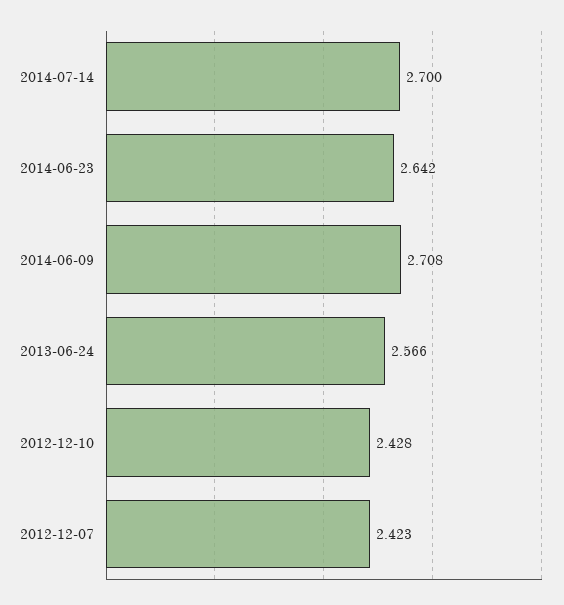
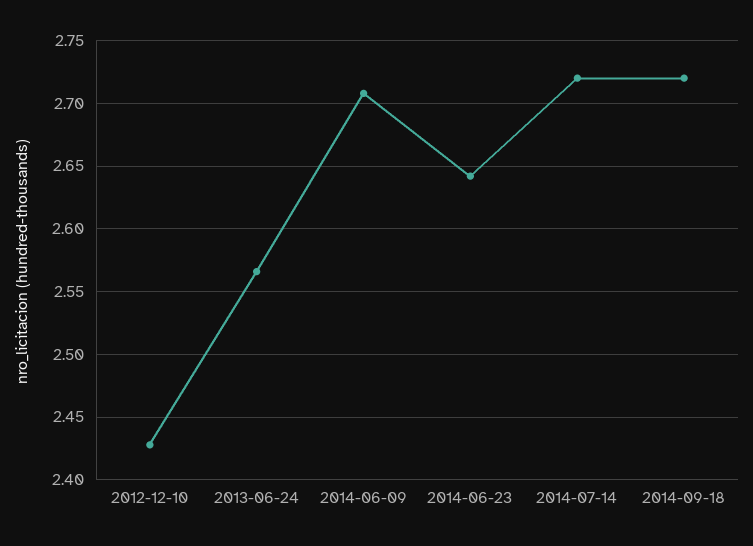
2014-07-14: 2.7 -> 2.72
2012-12-07: 2.423 -> none
2014-09-18: none -> 2.72

